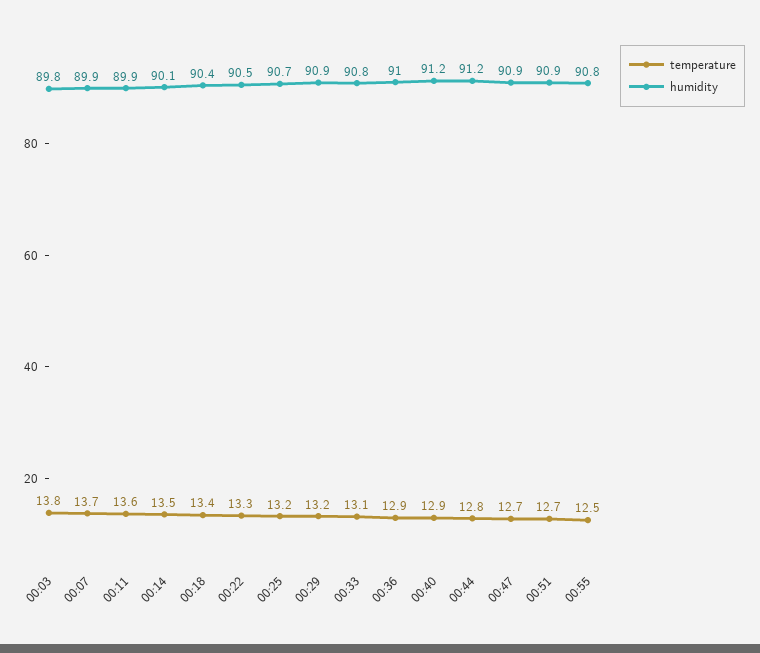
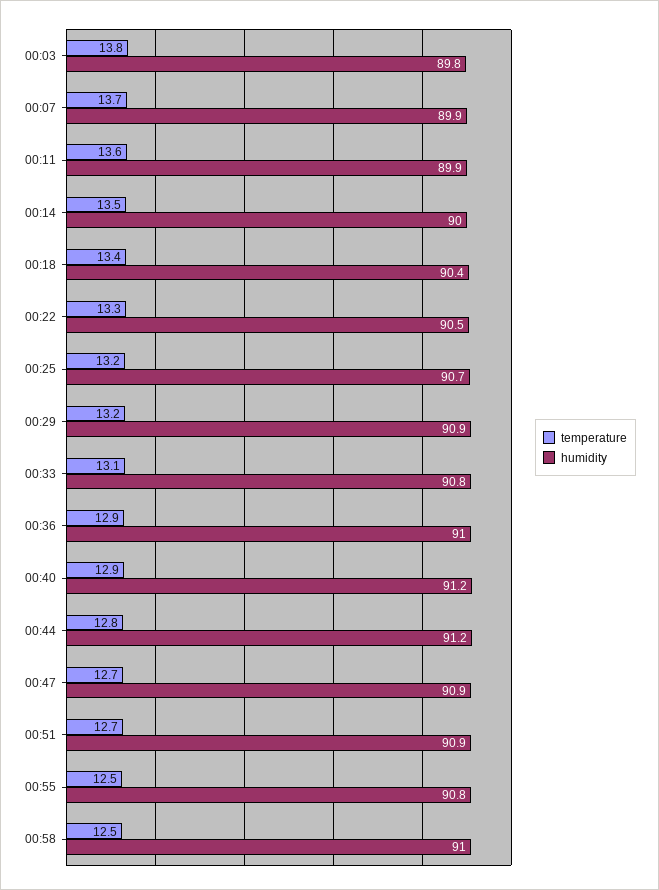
humidity, 00:14: 90.1 -> 90
temperature, 00:58: none -> 12.5
humidity, 00:58: none -> 91

